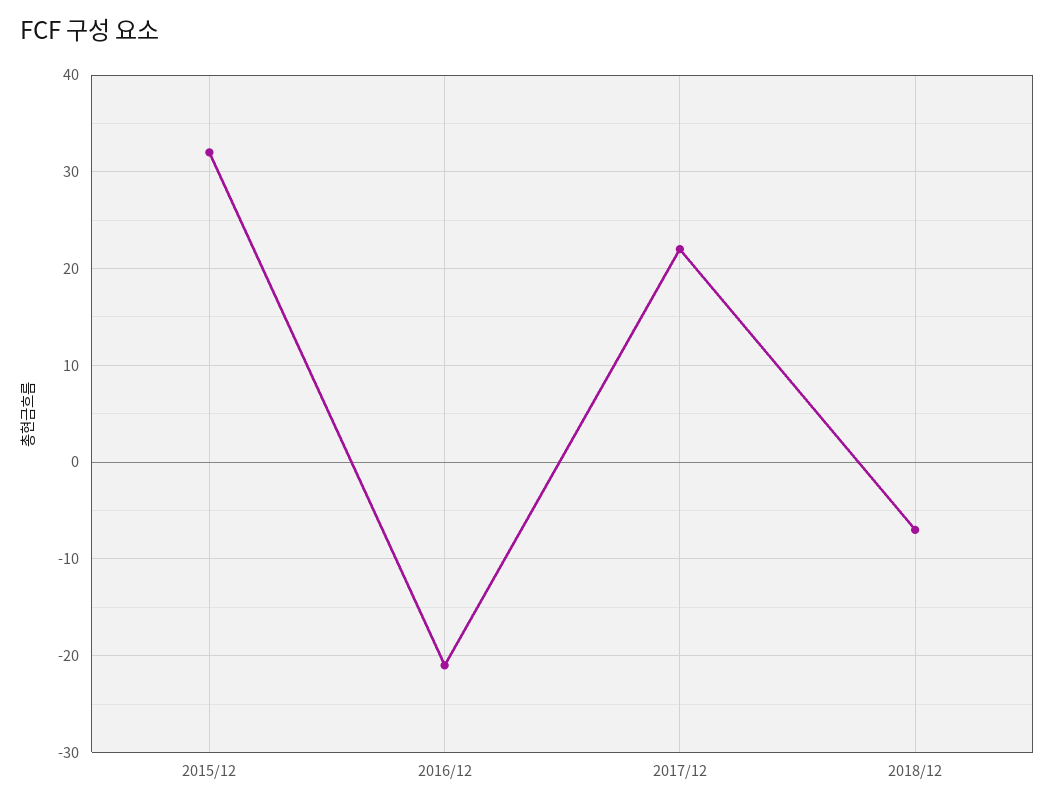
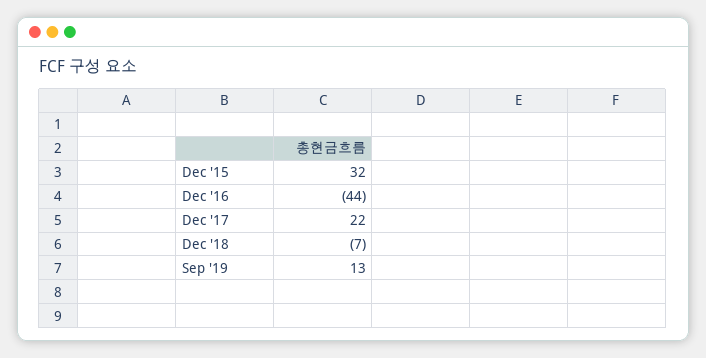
2016/12: -21 -> -44
Sep '19: none -> 13

